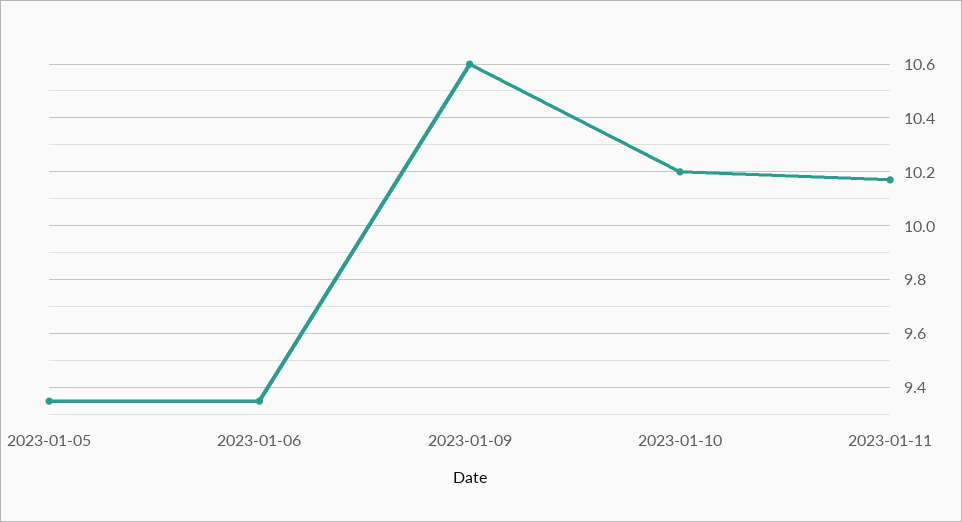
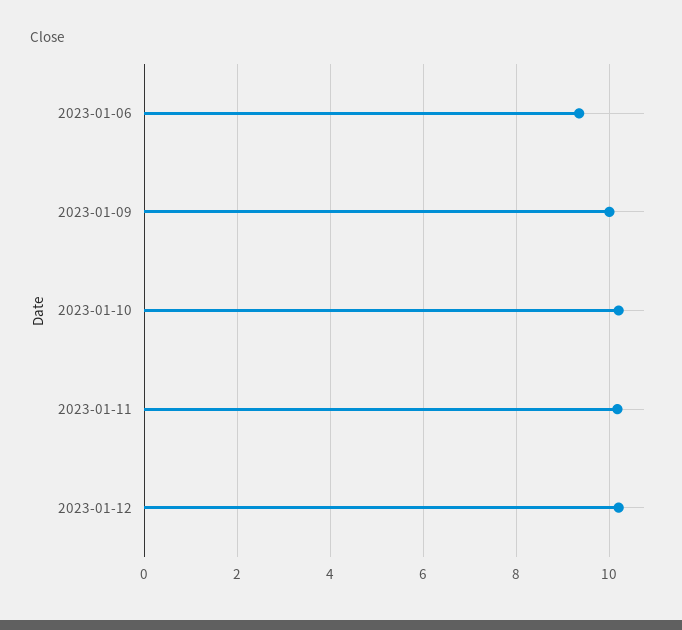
2023-01-05: 9.35 -> none
2023-01-09: 10.6 -> 10
2023-01-12: none -> 10.2

